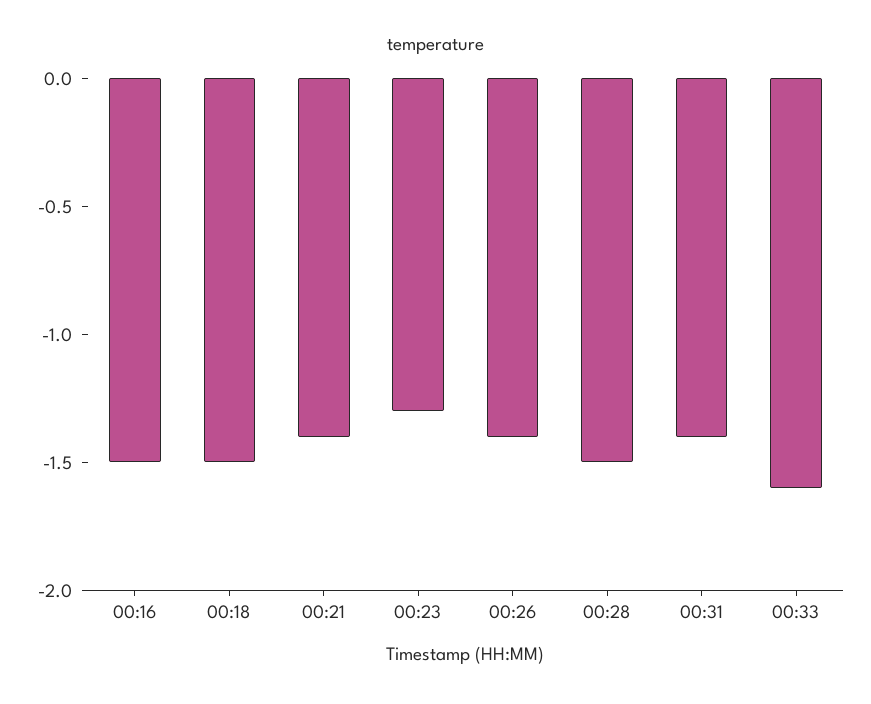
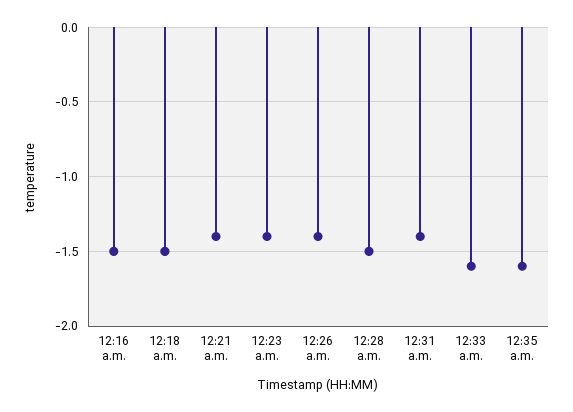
00:23: -1.3 -> -1.4
12:35 a.m.: none -> -1.6

